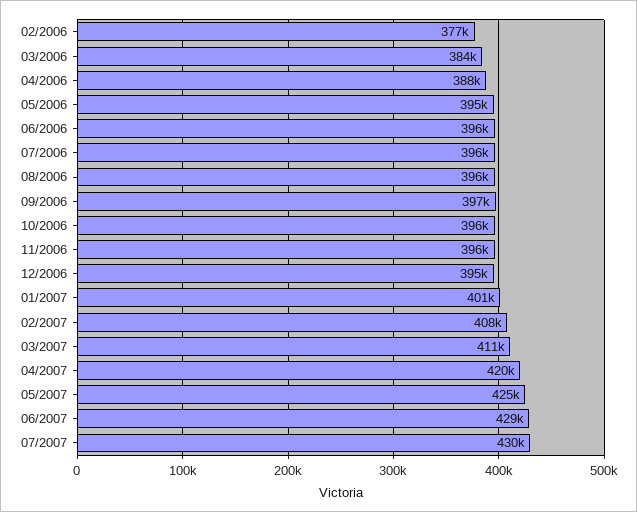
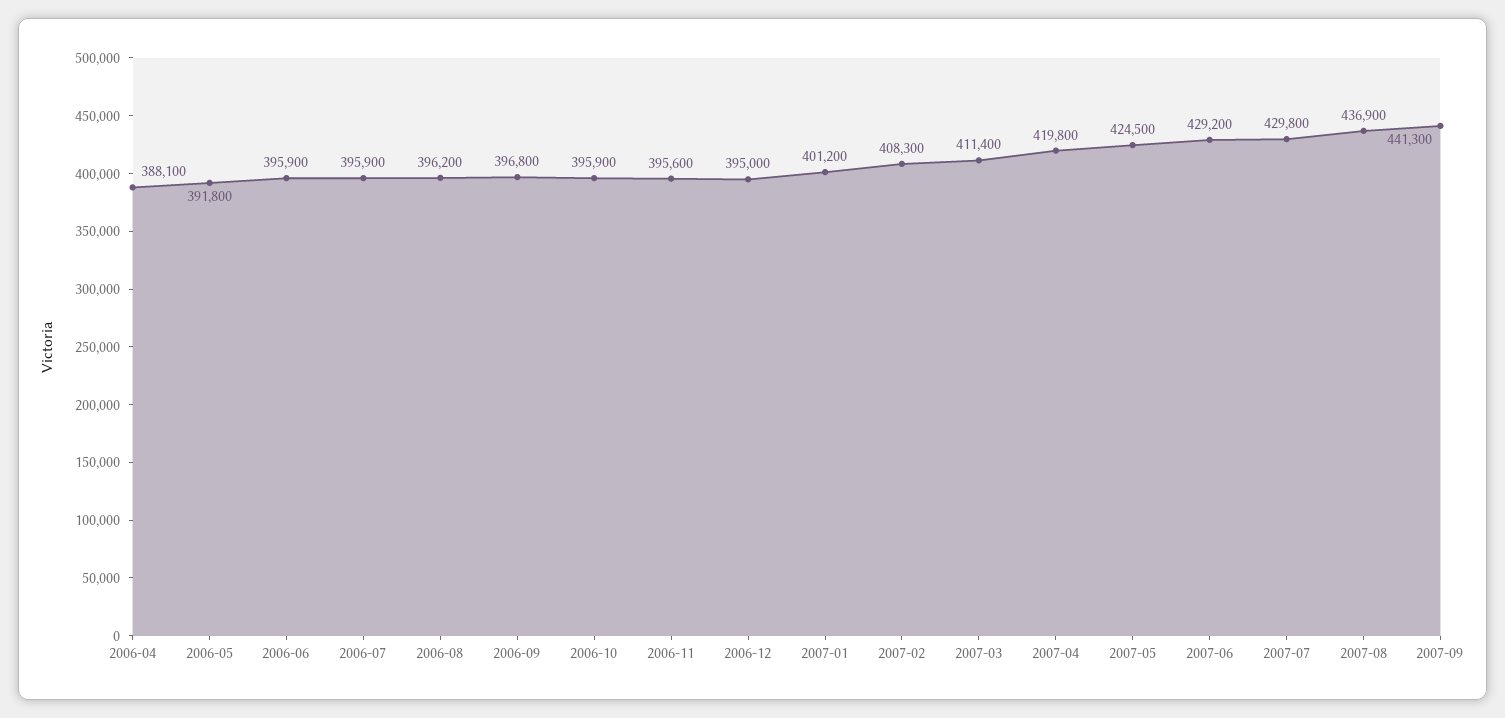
02/2006: 377000 -> none
03/2006: 384000 -> none
05/2006: 395000 -> 391800
2007-08: none -> 436900
2007-09: none -> 441300

